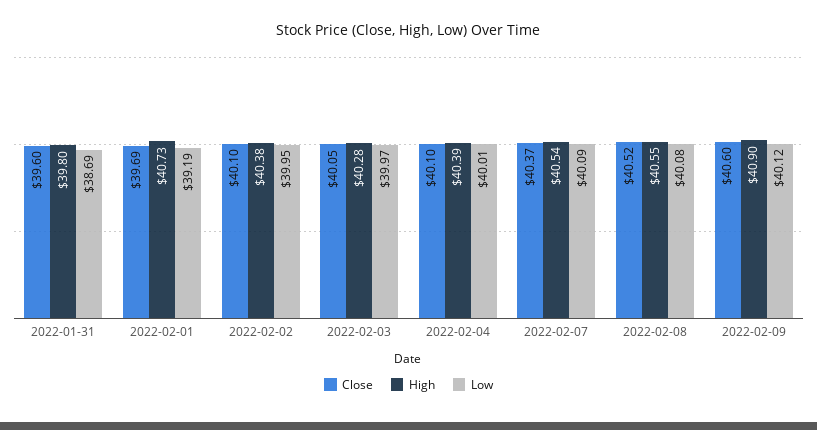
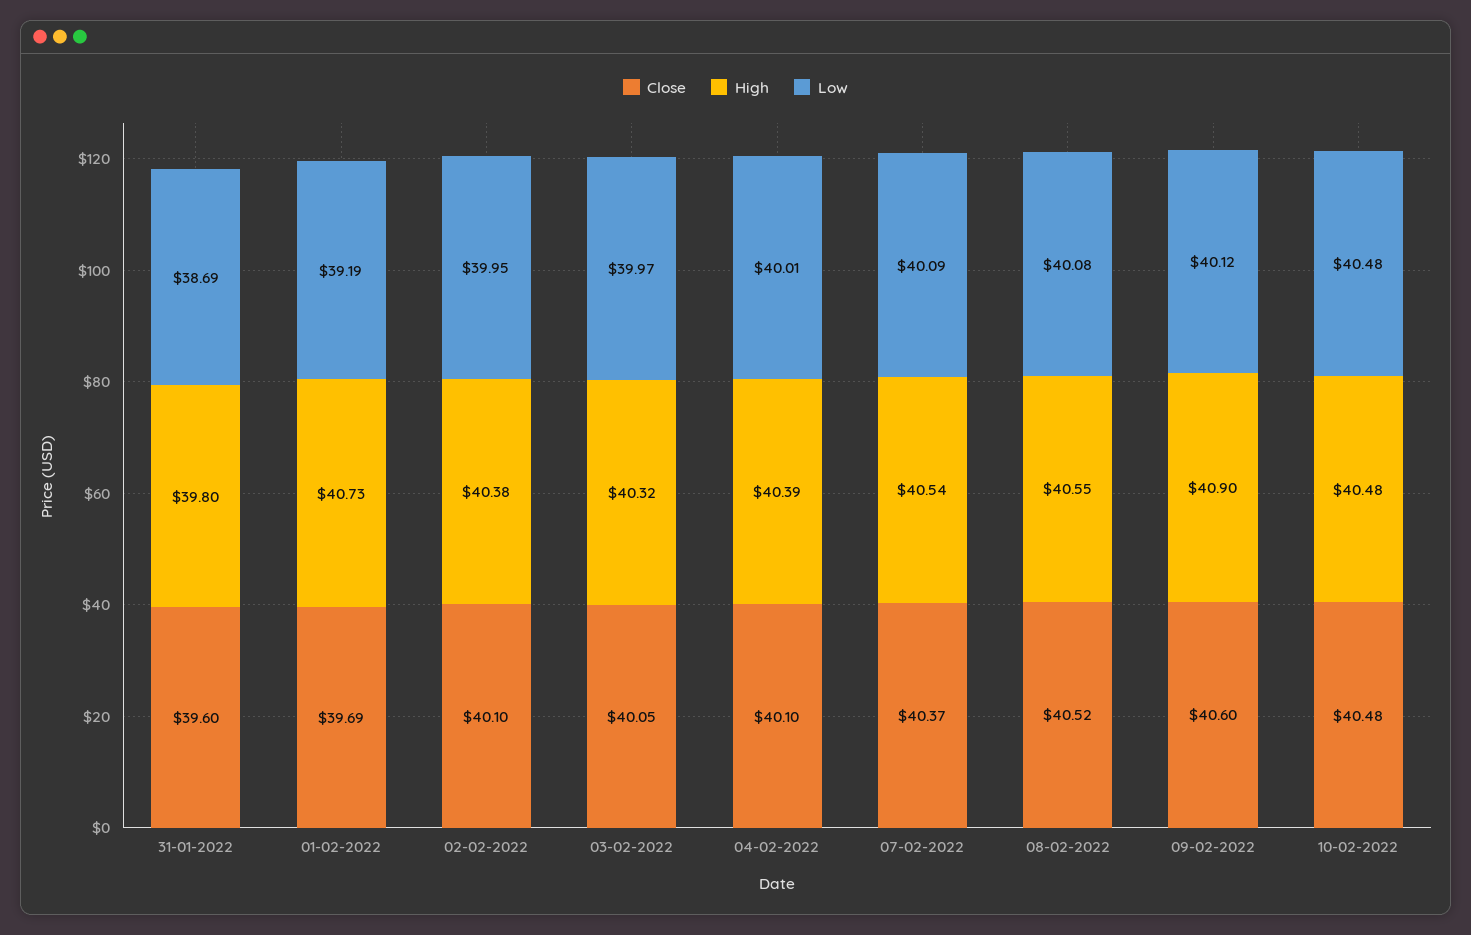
High, 2022-02-03: 40.28 -> 40.32
Close, 10-02-2022: none -> 40.48
High, 10-02-2022: none -> 40.48
Low, 10-02-2022: none -> 40.48

